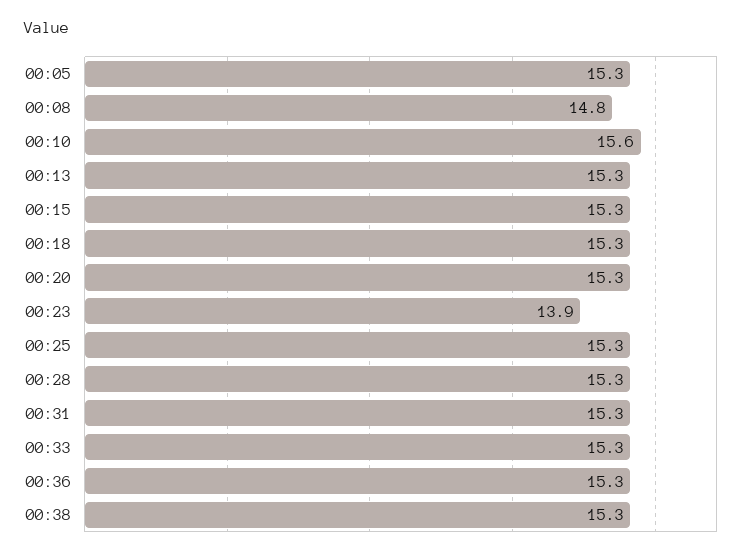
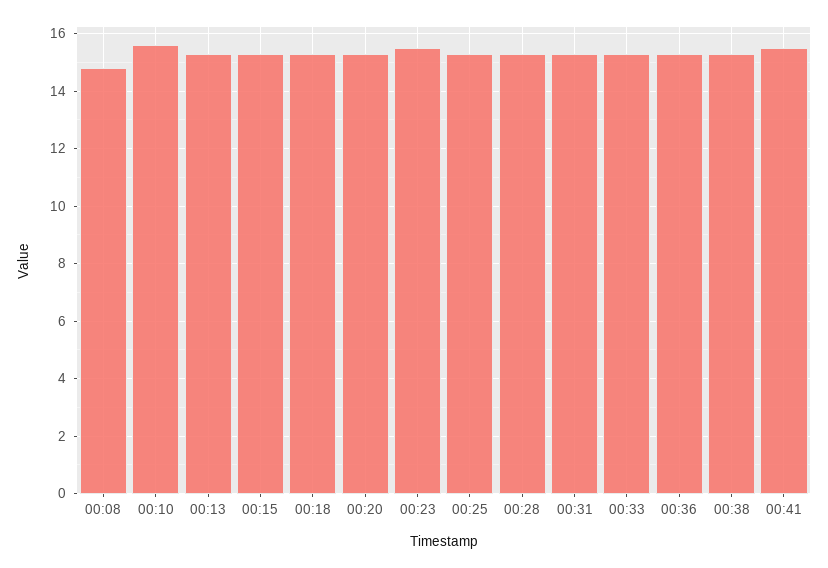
00:05: 15.3 -> none
00:23: 13.9 -> 15.5
00:41: none -> 15.5

